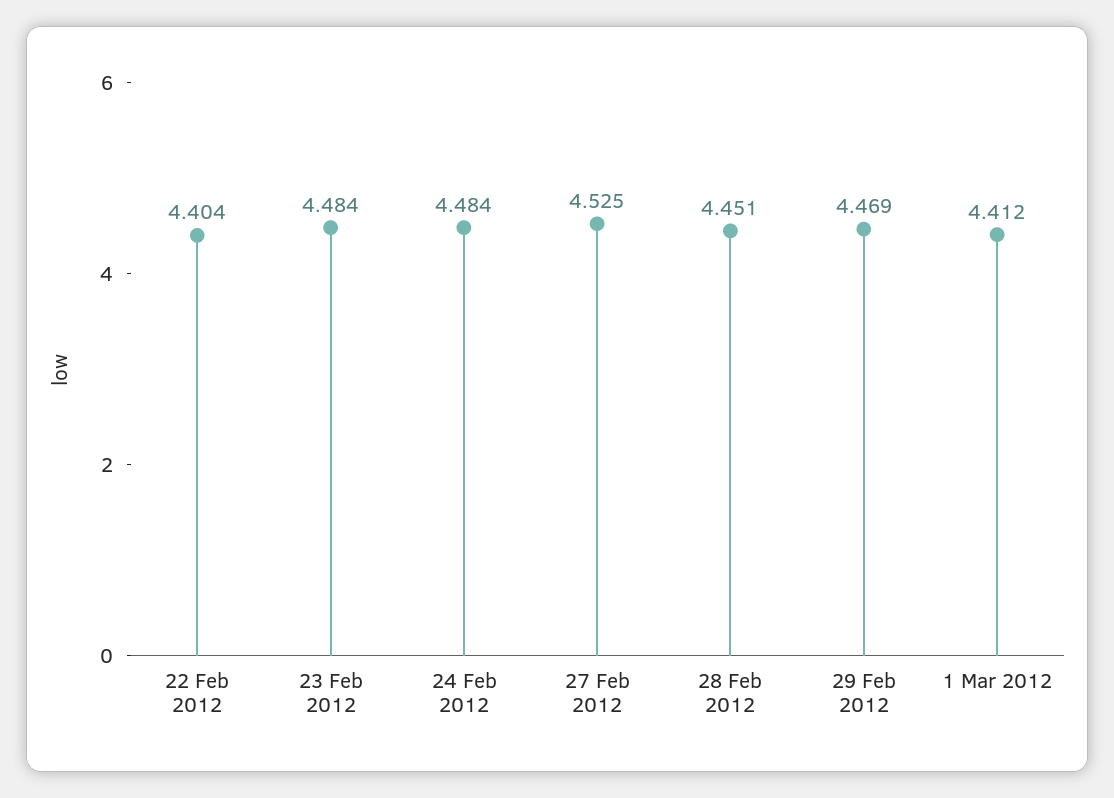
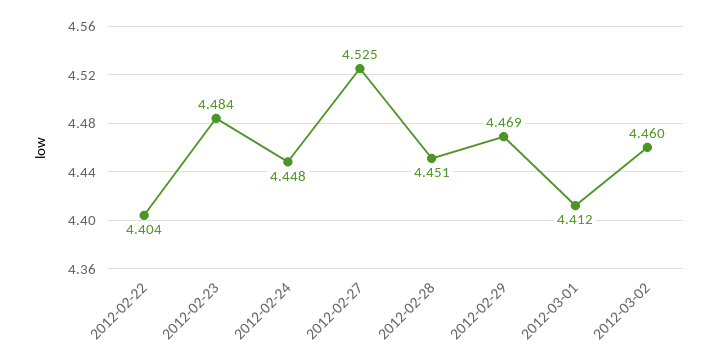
24 Feb 2012: 4.484 -> 4.448
2012-03-02: none -> 4.46

